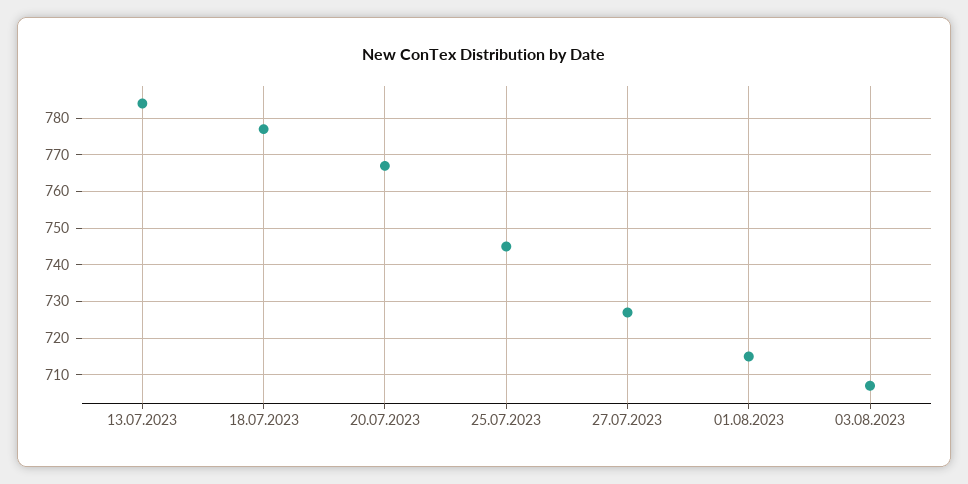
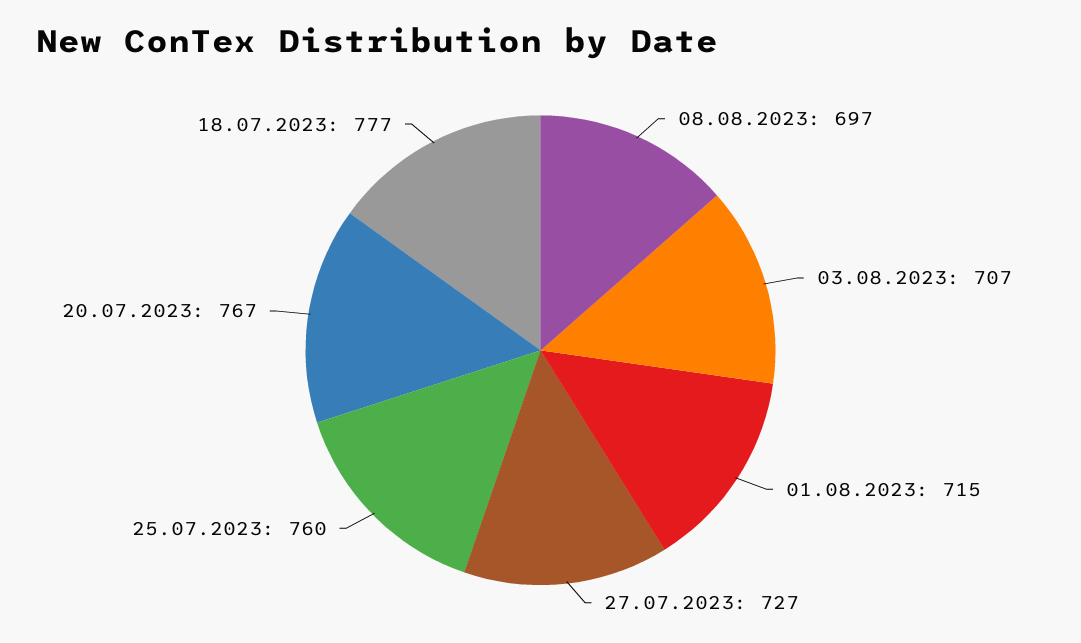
13.07.2023: 785 -> none
25.07.2023: 745 -> 760
08.08.2023: none -> 697

